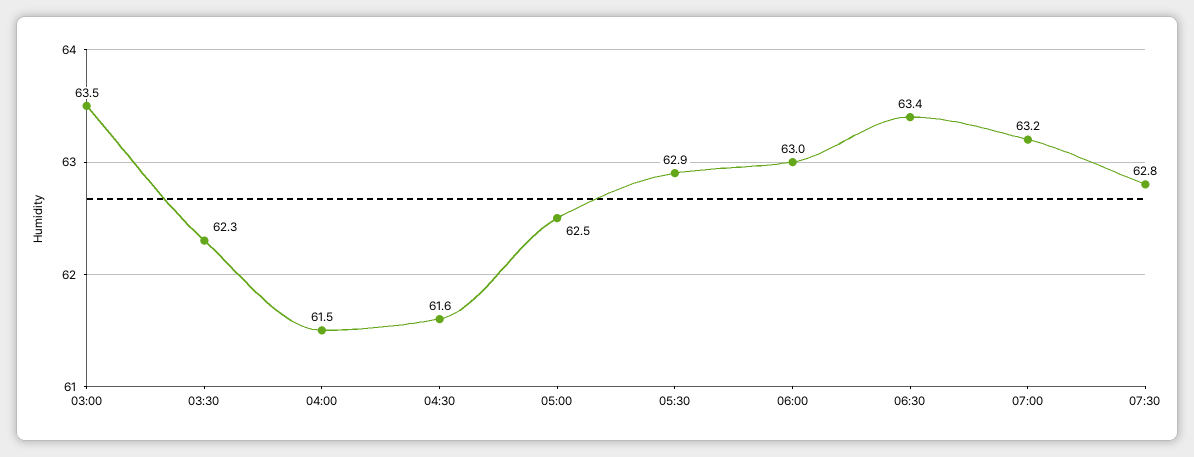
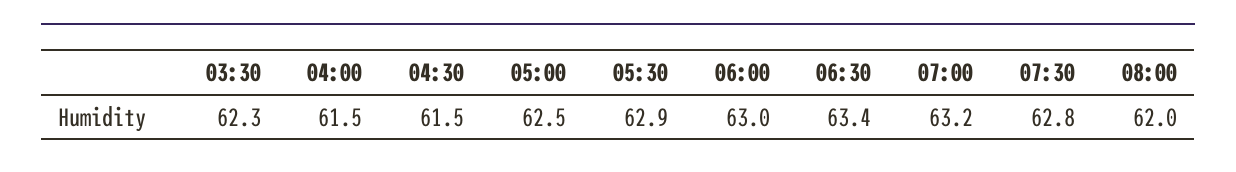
03:00: 63.5 -> none
04:30: 61.6 -> 61.5
08:00: none -> 62

